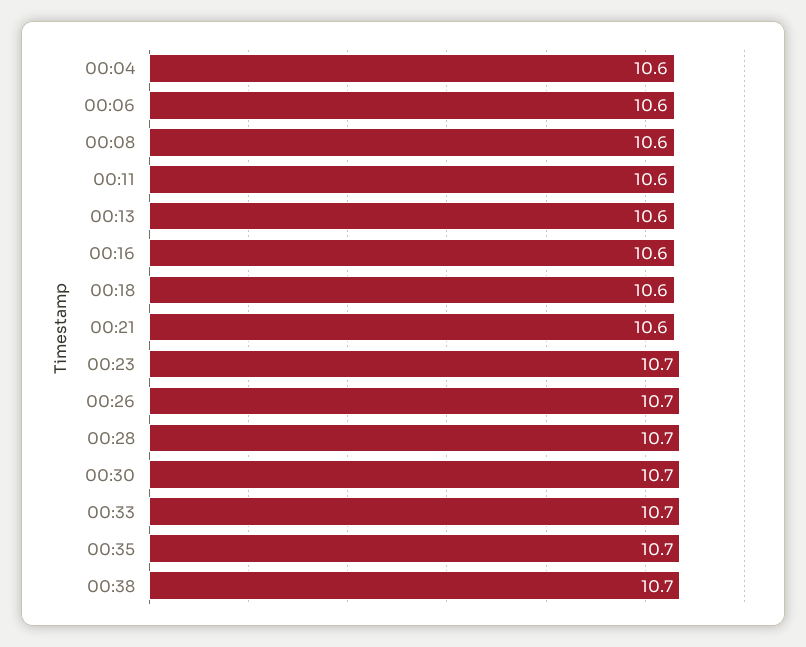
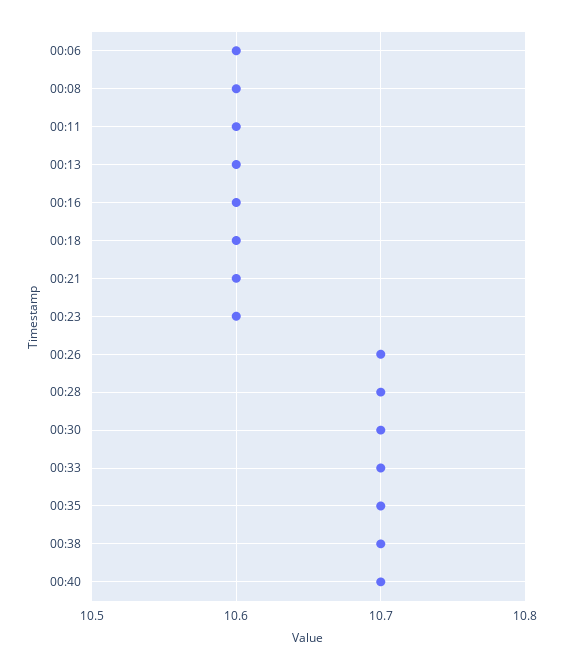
00:04: 10.6 -> none
00:23: 10.7 -> 10.6
00:40: none -> 10.7

